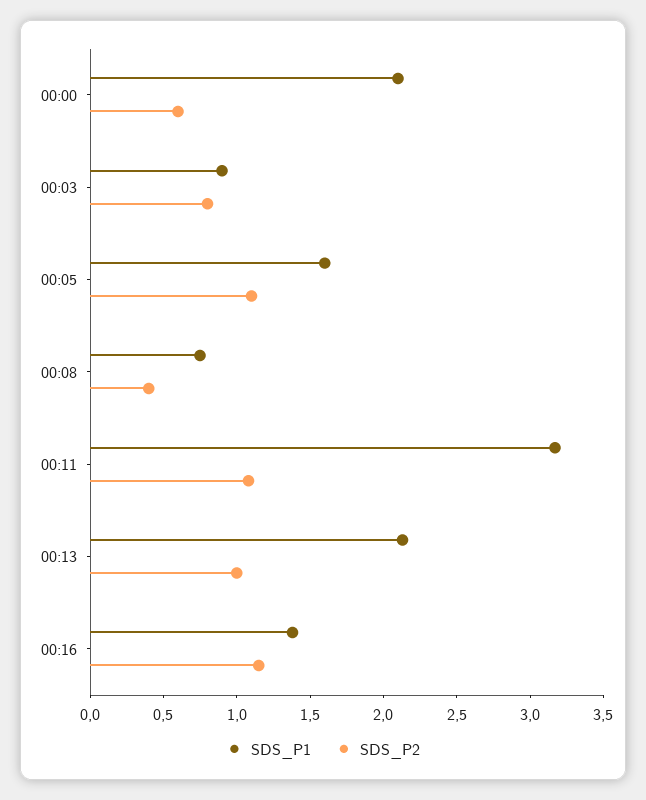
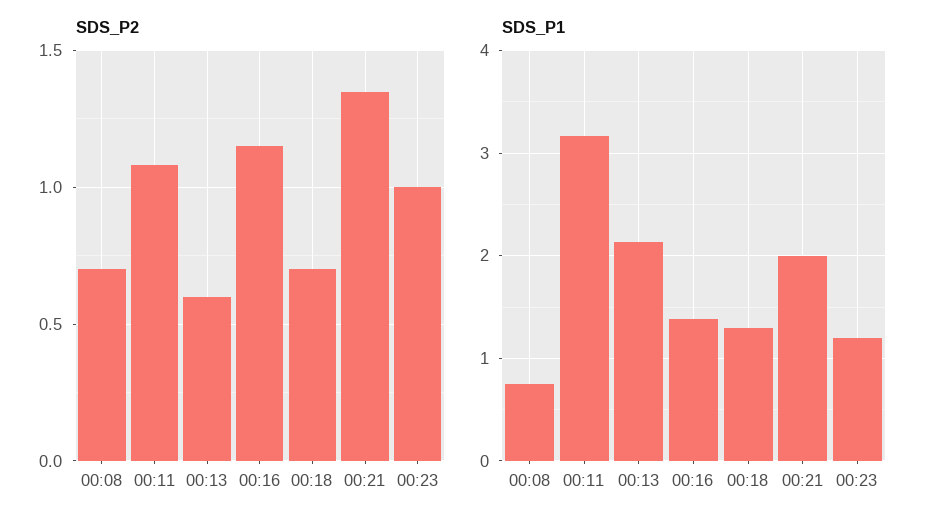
SDS_P1, 00:00: 2.1 -> none
SDS_P2, 00:00: 0.6 -> none
SDS_P1, 00:03: 0.9 -> none
SDS_P2, 00:03: 0.8 -> none
SDS_P1, 00:05: 1.6 -> none
SDS_P2, 00:05: 1.1 -> none
SDS_P2, 00:08: 0.4 -> 0.7
SDS_P2, 00:13: 1 -> 0.6
SDS_P2, 00:18: none -> 0.7
SDS_P2, 00:21: none -> 1.35
SDS_P2, 00:23: none -> 1
SDS_P1, 00:18: none -> 1.3
SDS_P1, 00:21: none -> 2
SDS_P1, 00:23: none -> 1.2

